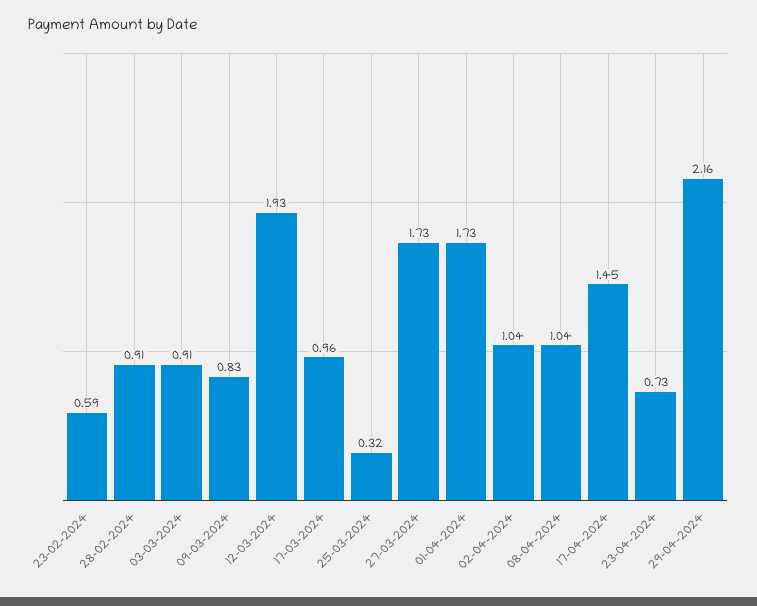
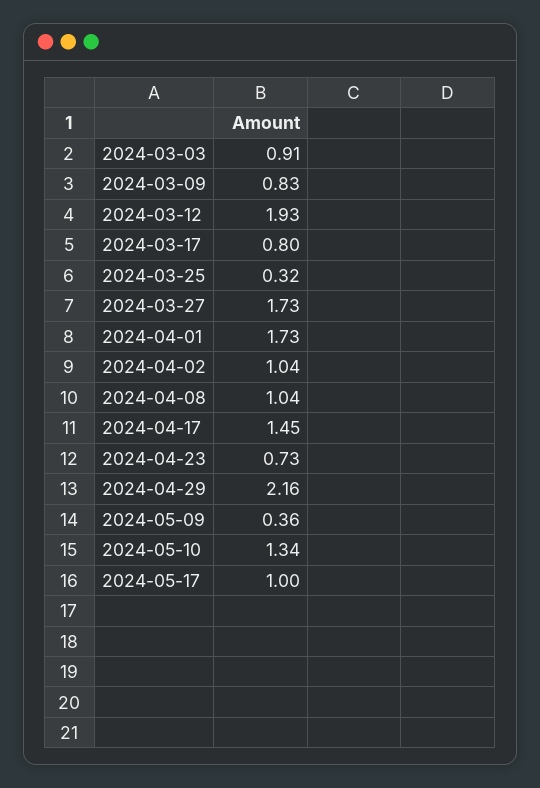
23-02-2024: 0.59 -> none
28-02-2024: 0.91 -> none
17-03-2024: 0.96 -> 0.8
2024-05-09: none -> 0.36
2024-05-10: none -> 1.34
2024-05-17: none -> 1

